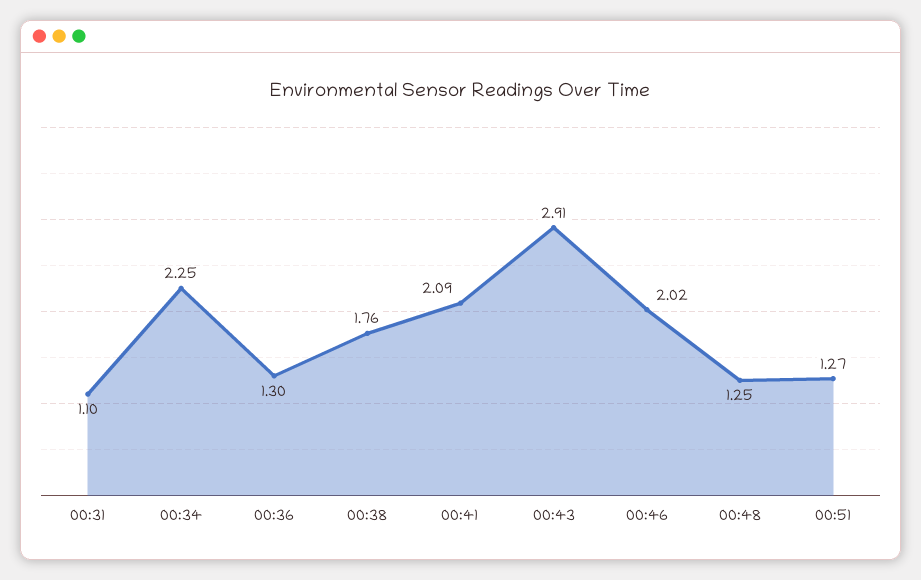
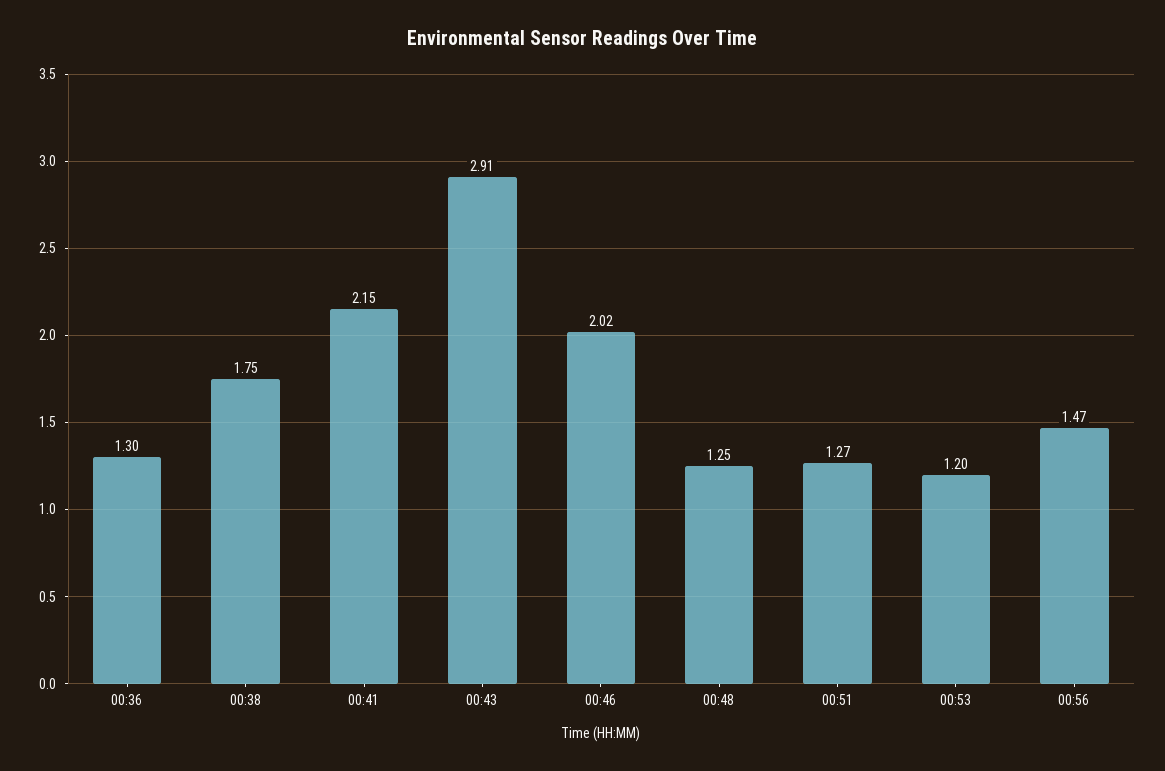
00:31: 1.1 -> none
00:34: 2.25 -> none
00:38: 1.76 -> 1.75
00:41: 2.09 -> 2.15
00:53: none -> 1.2
00:56: none -> 1.47

